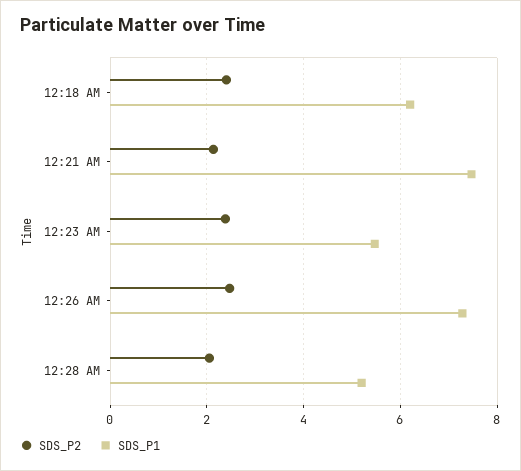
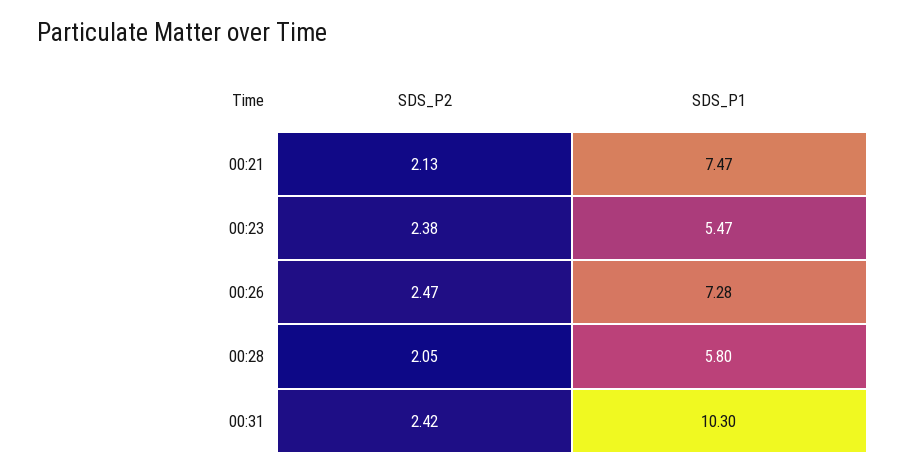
SDS_P2, 12:18 AM: 2.4 -> none
SDS_P1, 12:18 AM: 6.2 -> none
SDS_P1, 12:28 AM: 5.2 -> 5.8
SDS_P2, 00:31: none -> 2.42
SDS_P1, 00:31: none -> 10.3

